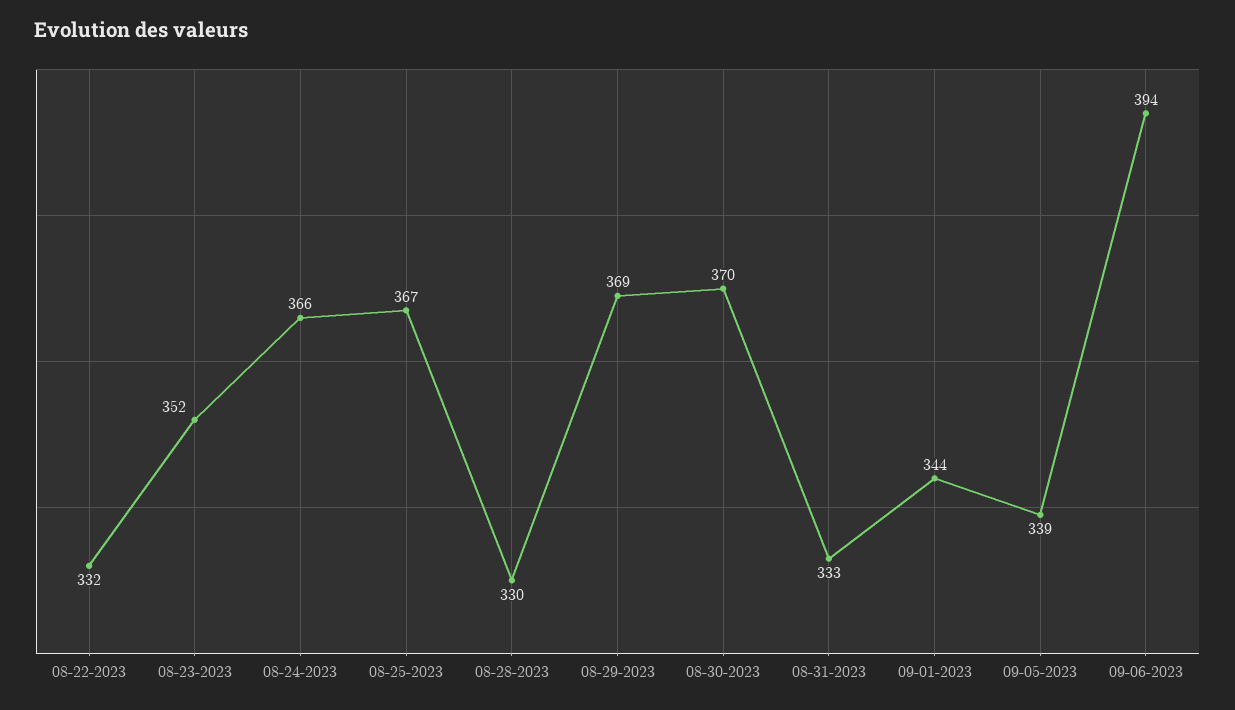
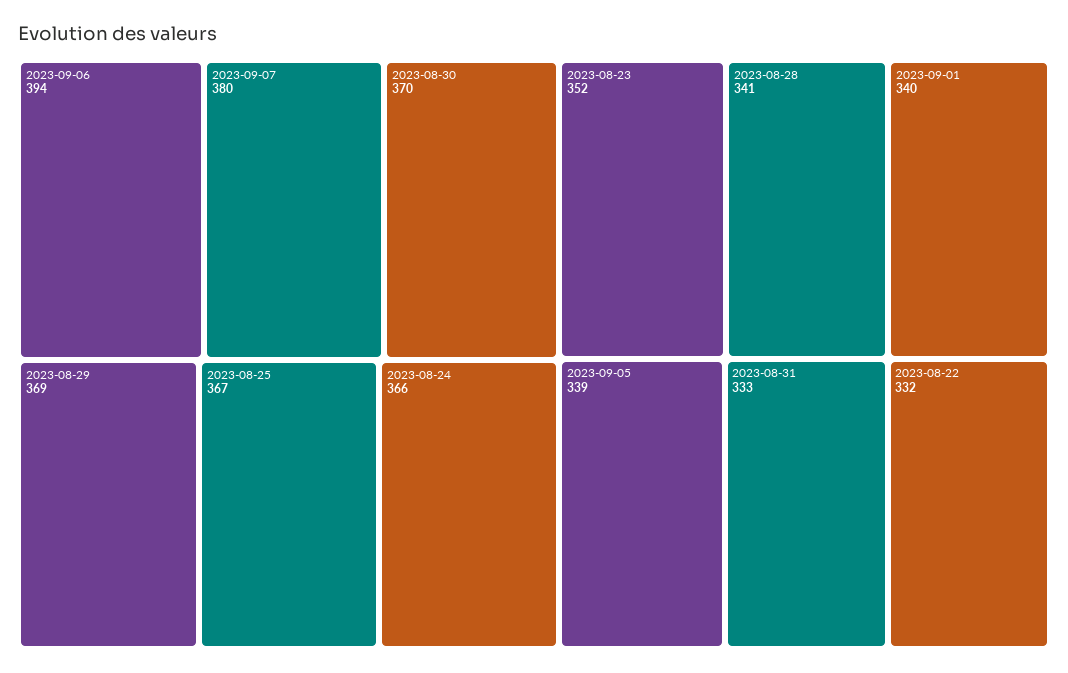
08-28-2023: 330 -> 341
09-01-2023: 344 -> 340
2023-09-07: none -> 380

